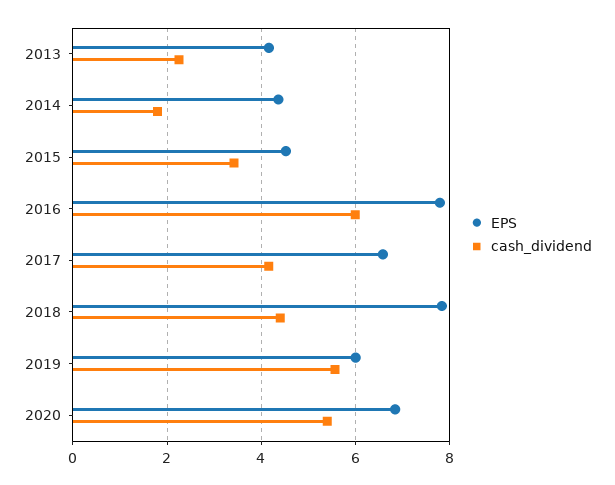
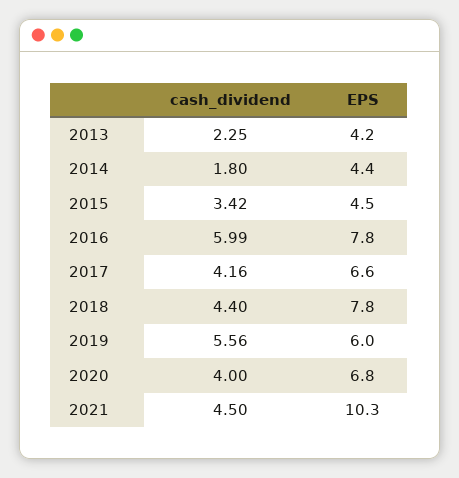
cash_dividend, 2020: 5.4 -> 4
cash_dividend, 2021: none -> 4.5
EPS, 2021: none -> 10.3

